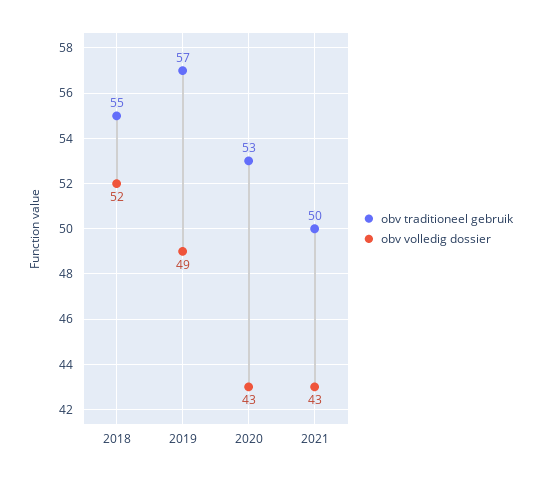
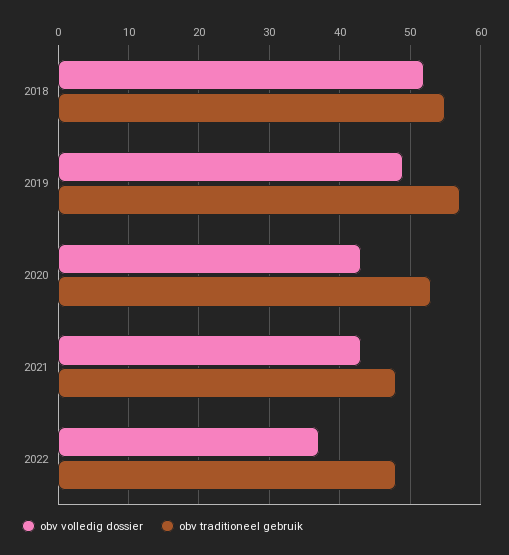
obv traditioneel gebruik, 2021: 50 -> 48
obv volledig dossier, 2022: none -> 37
obv traditioneel gebruik, 2022: none -> 48

